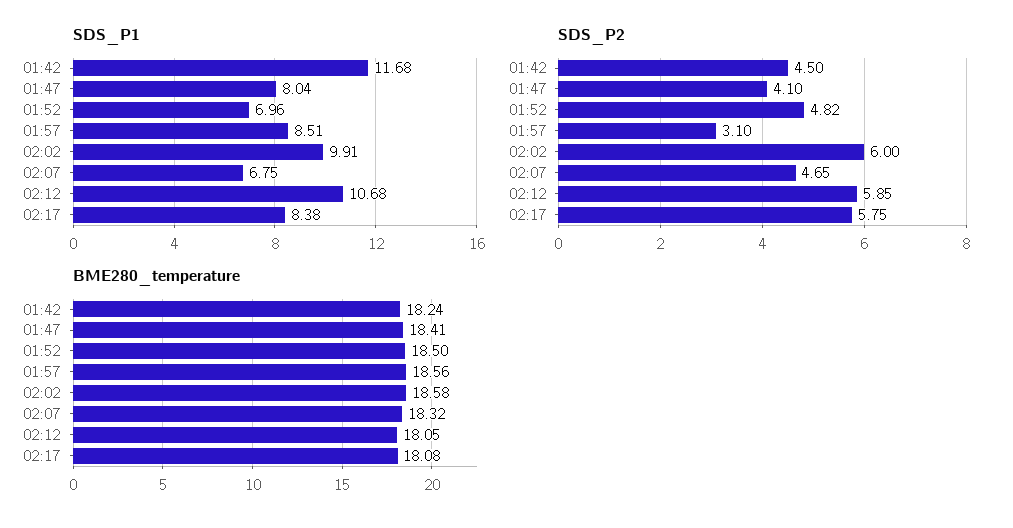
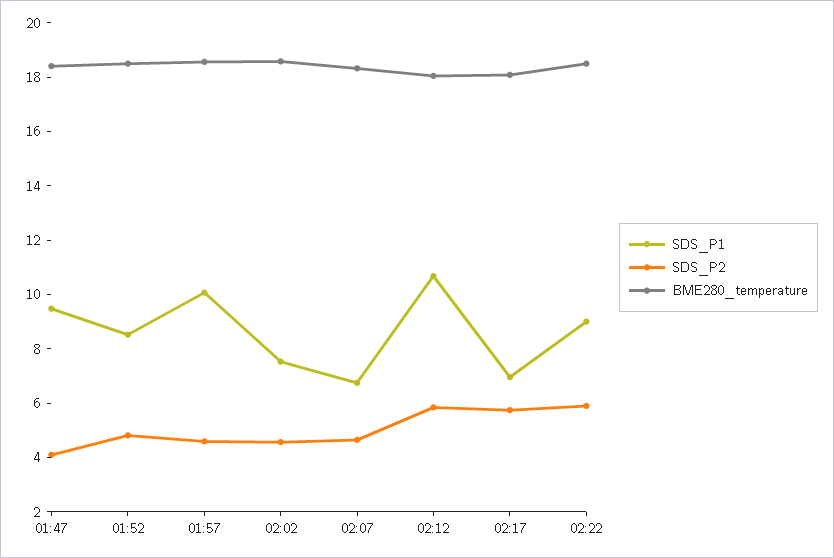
SDS_P1, 01:42: 11.68 -> none
SDS_P1, 01:47: 8.04 -> 9.5
SDS_P1, 01:52: 6.96 -> 8.5
SDS_P1, 01:57: 8.51 -> 10
SDS_P1, 02:02: 9.91 -> 7.5
SDS_P1, 02:17: 8.38 -> 7
SDS_P2, 01:42: 4.5 -> none
SDS_P2, 01:57: 3.1 -> 4.5
SDS_P2, 02:02: 6 -> 4.5
BME280_temperature, 01:42: 18.24 -> none
SDS_P1, 02:22: none -> 9
SDS_P2, 02:22: none -> 6
BME280_temperature, 02:22: none -> 18.5

